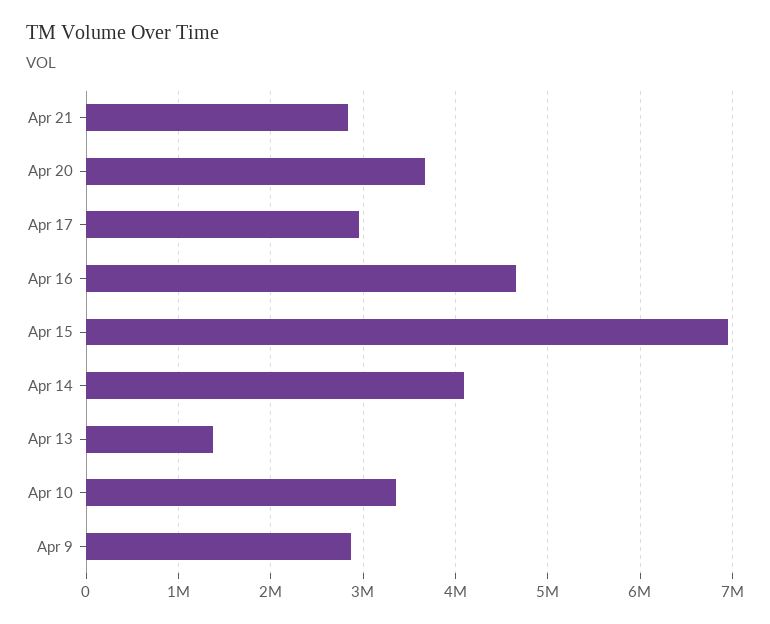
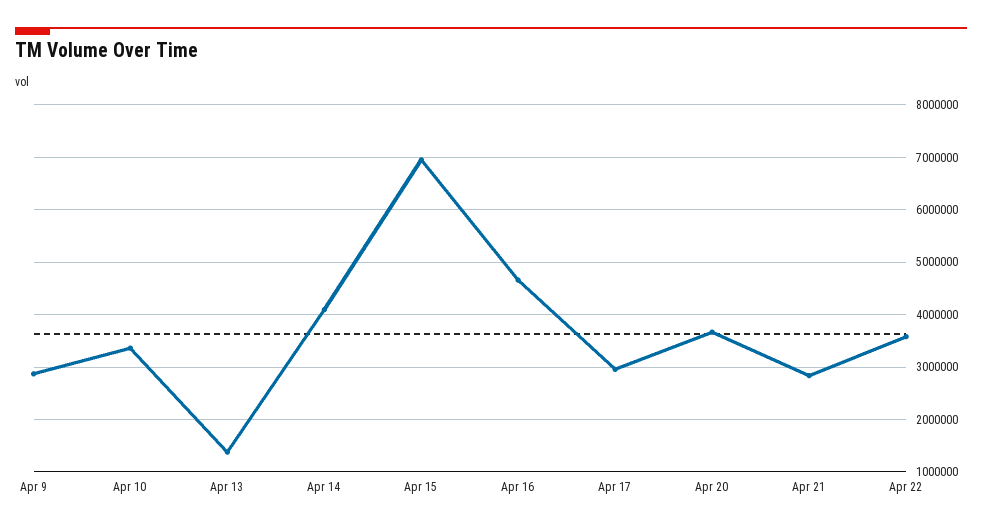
Apr 22: none -> 3600000

